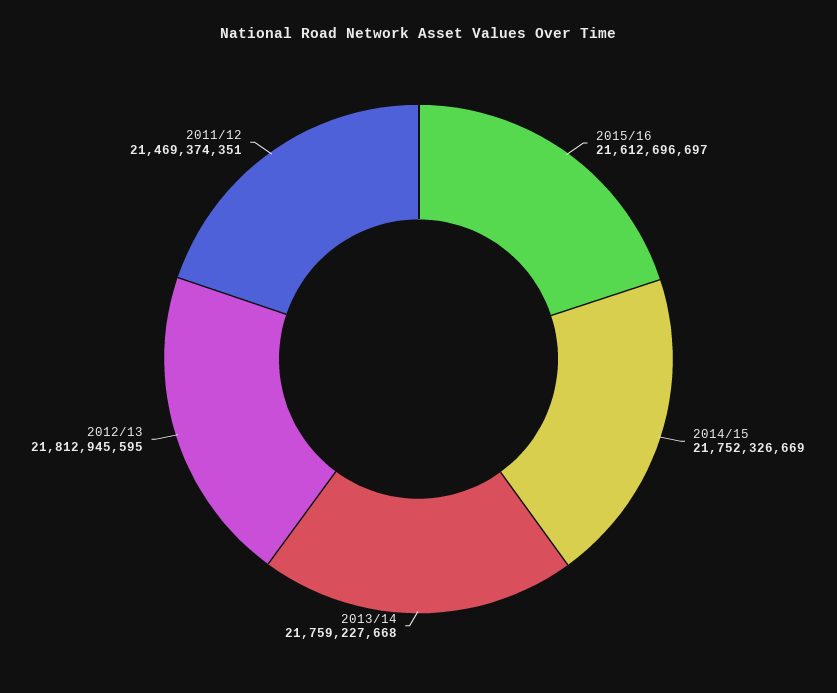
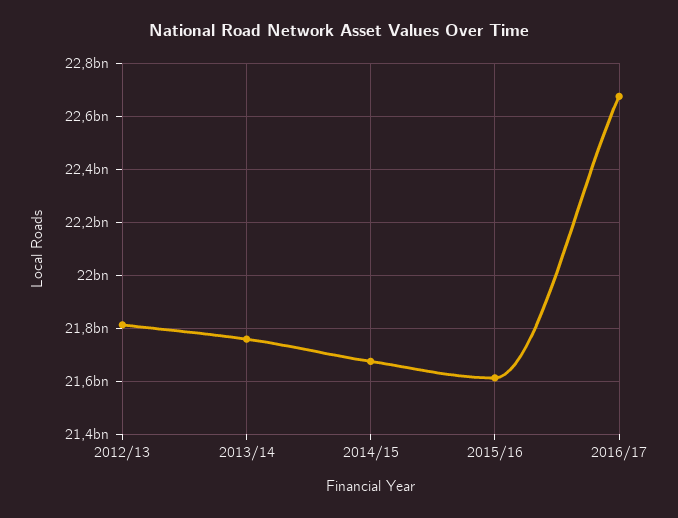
2014/15: 21752326669 -> 21675000000
2011/12: 21469374351 -> none
2016/17: none -> 22675000000

